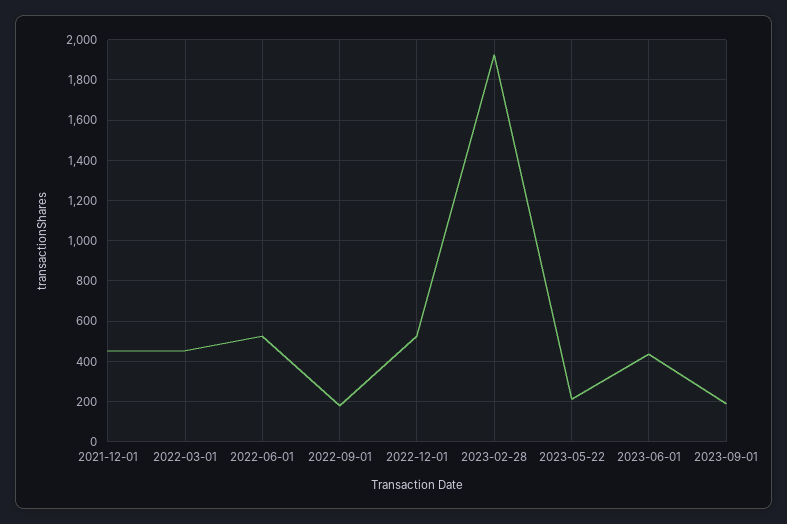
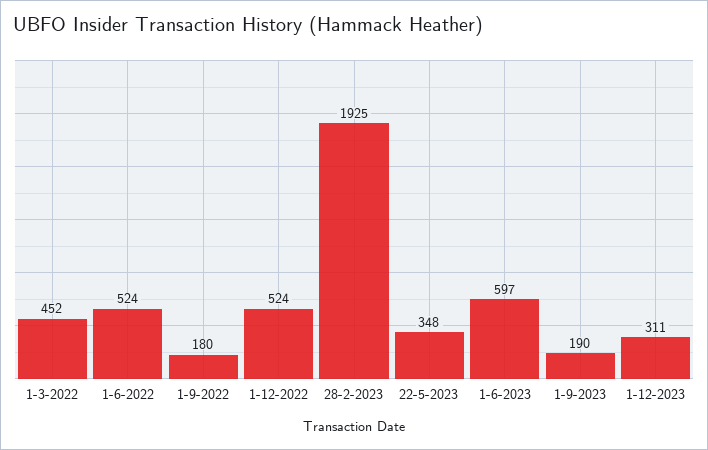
2021-12-01: 450 -> none
2023-05-22: 200 -> 348
2023-06-01: 450 -> 597
1-12-2023: none -> 311

